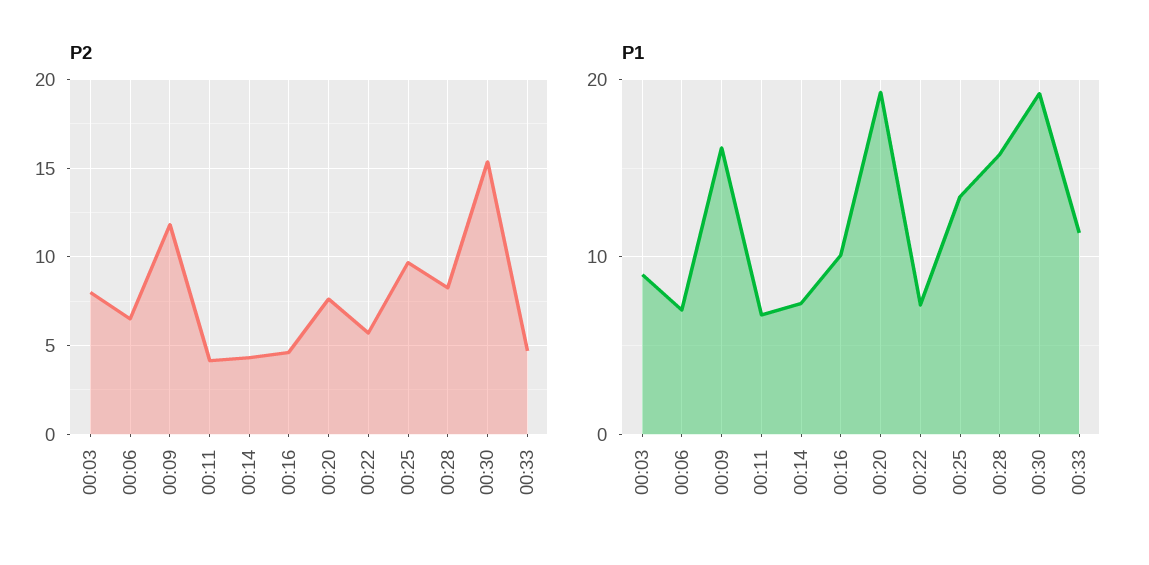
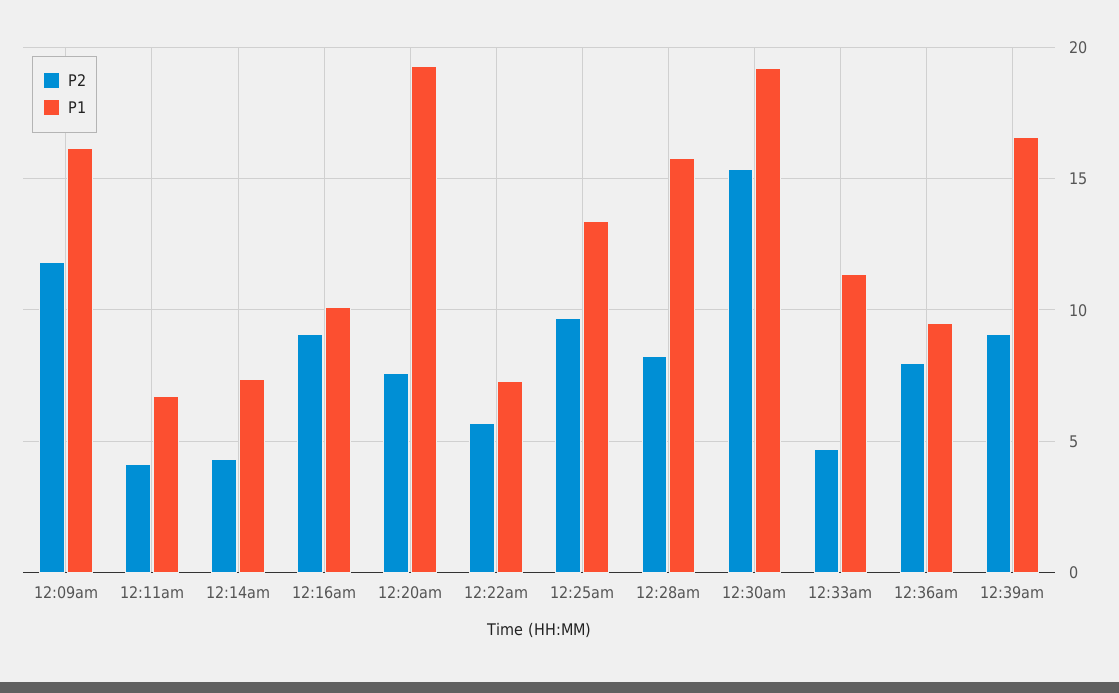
P2, 00:03: 8 -> none
P2, 00:06: 6.5 -> none
P2, 00:16: 4.5 -> 9
P1, 00:03: 9 -> none
P1, 00:06: 7 -> none
P2, 12:36am: none -> 8
P1, 12:36am: none -> 9.5
P2, 12:39am: none -> 9
P1, 12:39am: none -> 16.5

